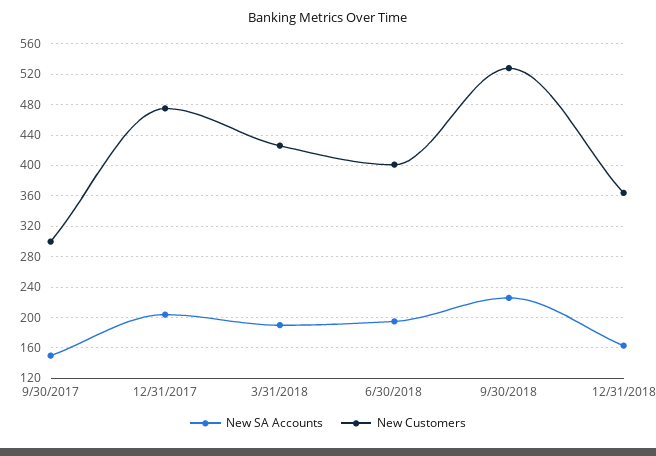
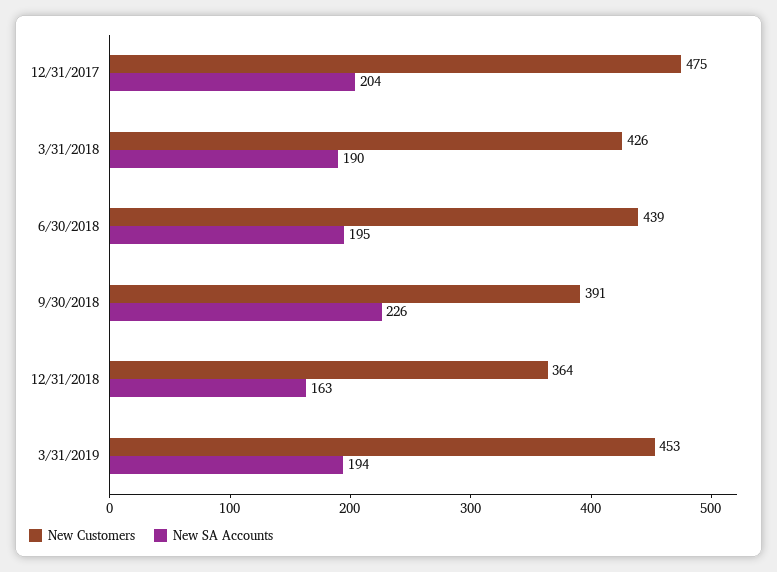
New SA Accounts, 9/30/2017: 150 -> none
New Customers, 9/30/2017: 300 -> none
New Customers, 6/30/2018: 400 -> 439
New Customers, 9/30/2018: 530 -> 391
New Customers, 3/31/2019: none -> 453
New SA Accounts, 3/31/2019: none -> 194

